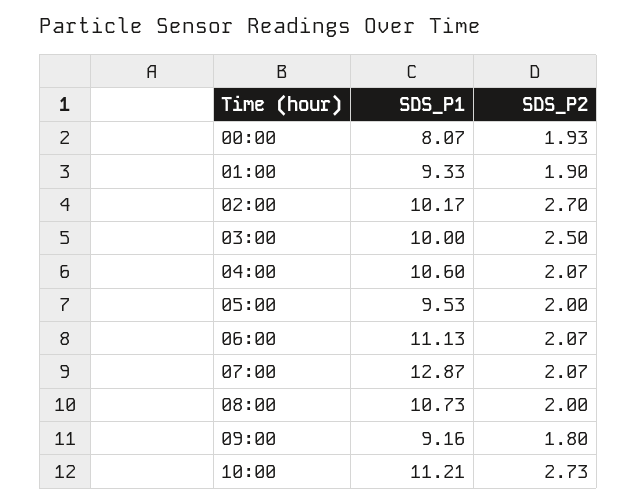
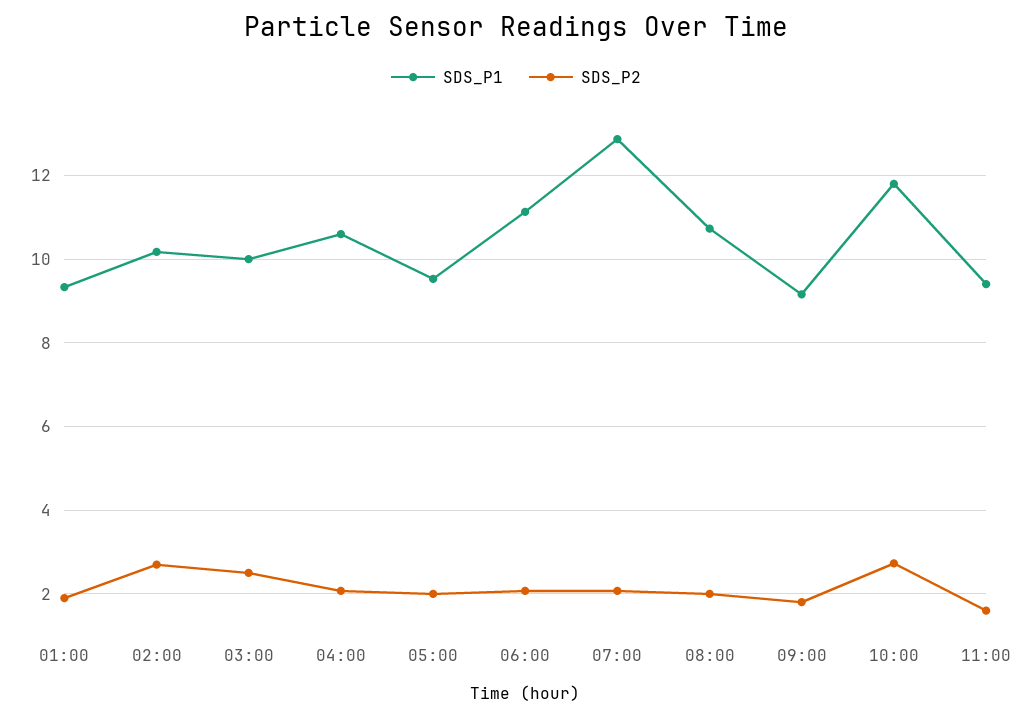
SDS_P1, 00:00: 8.07 -> none
SDS_P2, 00:00: 1.93 -> none
SDS_P1, 10:00: 11.21 -> 11.8
SDS_P1, 11:00: none -> 9.4
SDS_P2, 11:00: none -> 1.6

